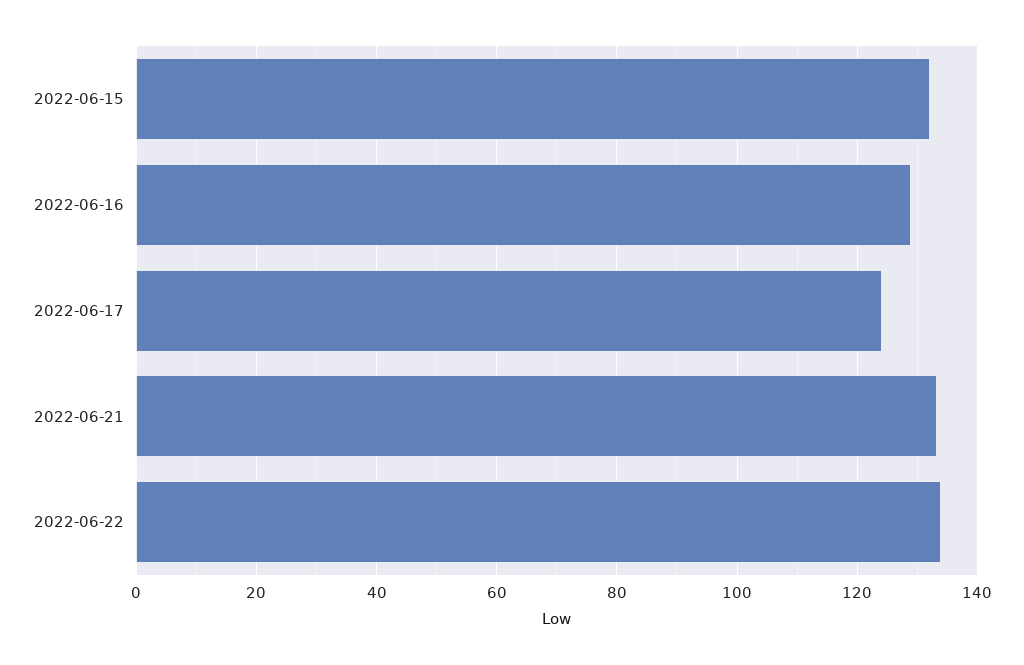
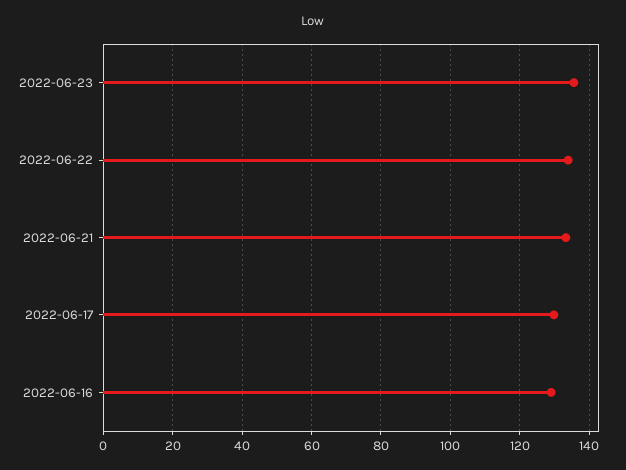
2022-06-15: 132 -> none
2022-06-17: 124 -> 130
2022-06-23: none -> 136

